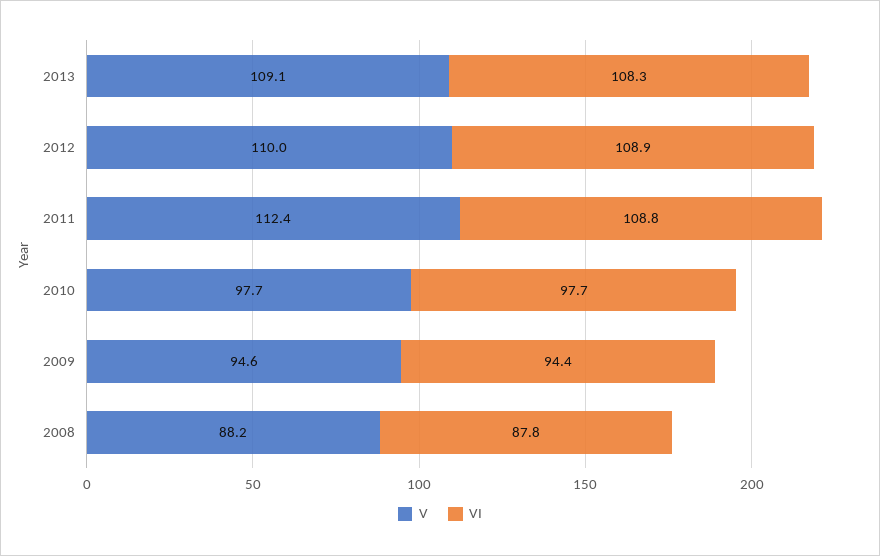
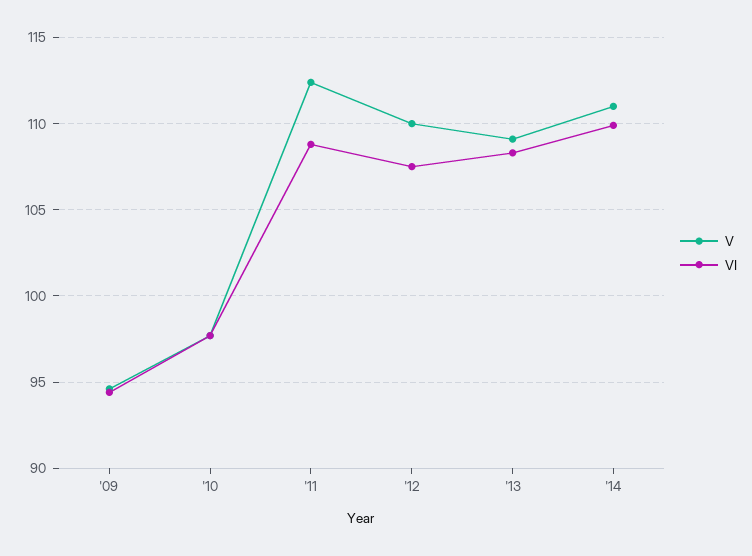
VI, 2012: 108.9 -> 107.5
V, 2008: 88.2 -> none
VI, 2008: 87.8 -> none
V, '14: none -> 111
VI, '14: none -> 110

